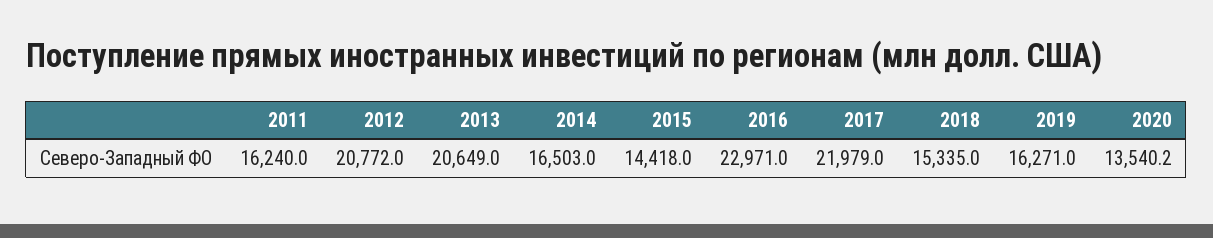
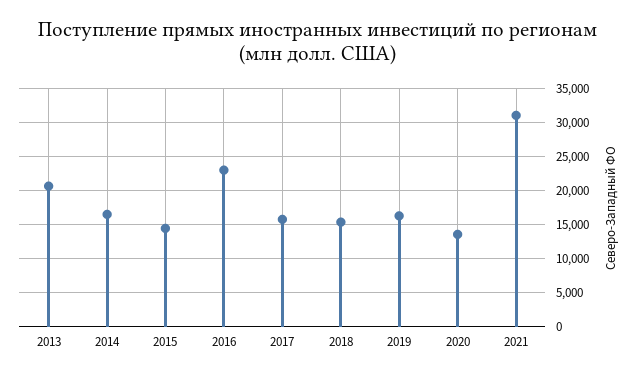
2011: 16240 -> none
2012: 20772 -> none
2017: 21979 -> 16000
2021: none -> 31000

